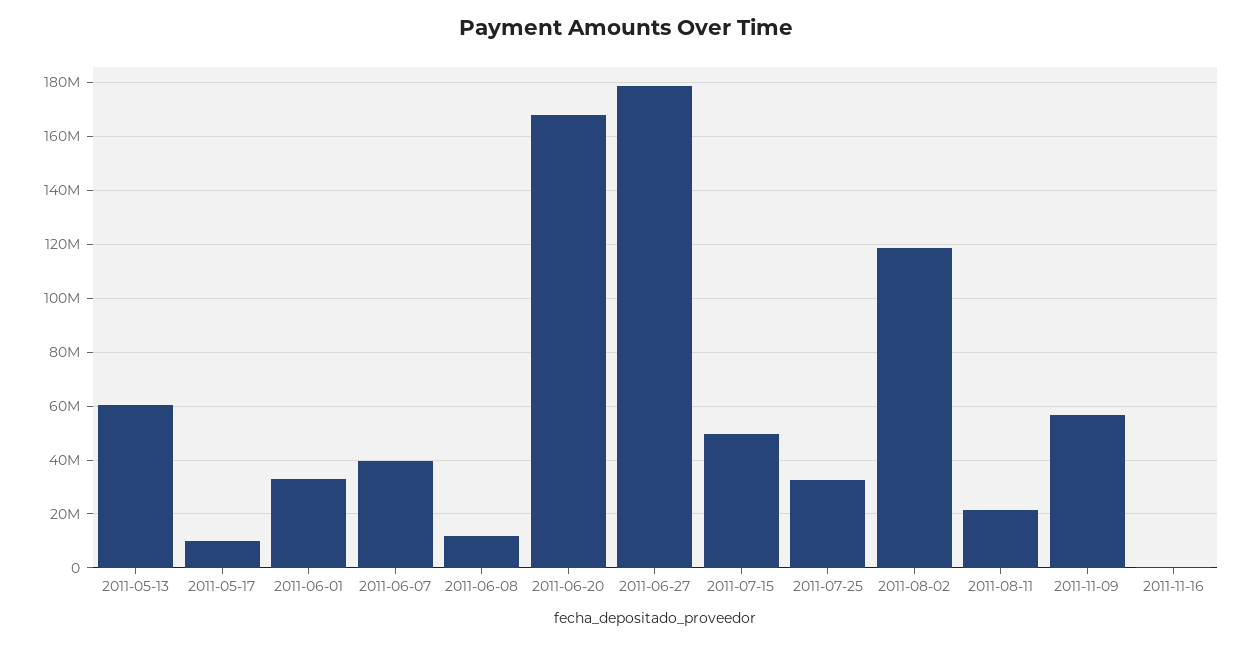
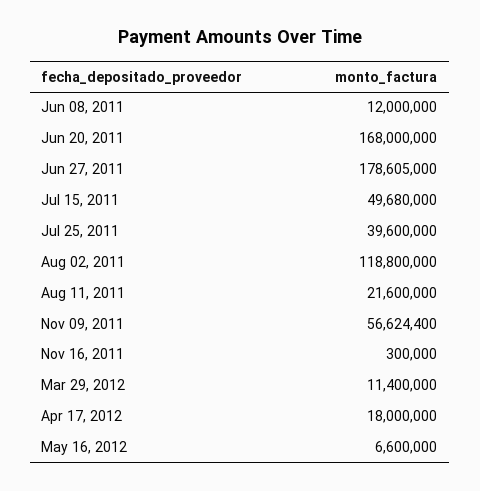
2011-05-13: 60000000 -> none
2011-05-17: 10000000 -> none
2011-06-01: 32500000 -> none
2011-06-07: 40000000 -> none
2011-07-25: 32500000 -> 39600000
Mar 29, 2012: none -> 11400000
Apr 17, 2012: none -> 18000000
May 16, 2012: none -> 6600000

